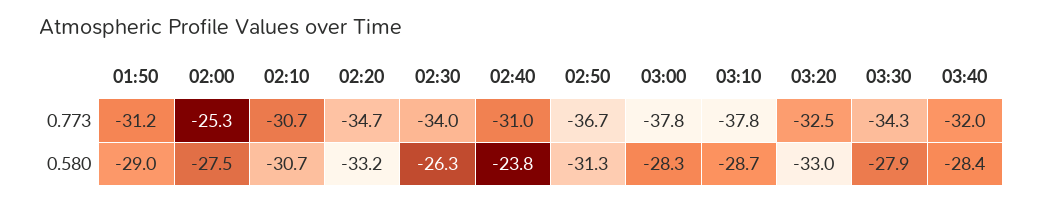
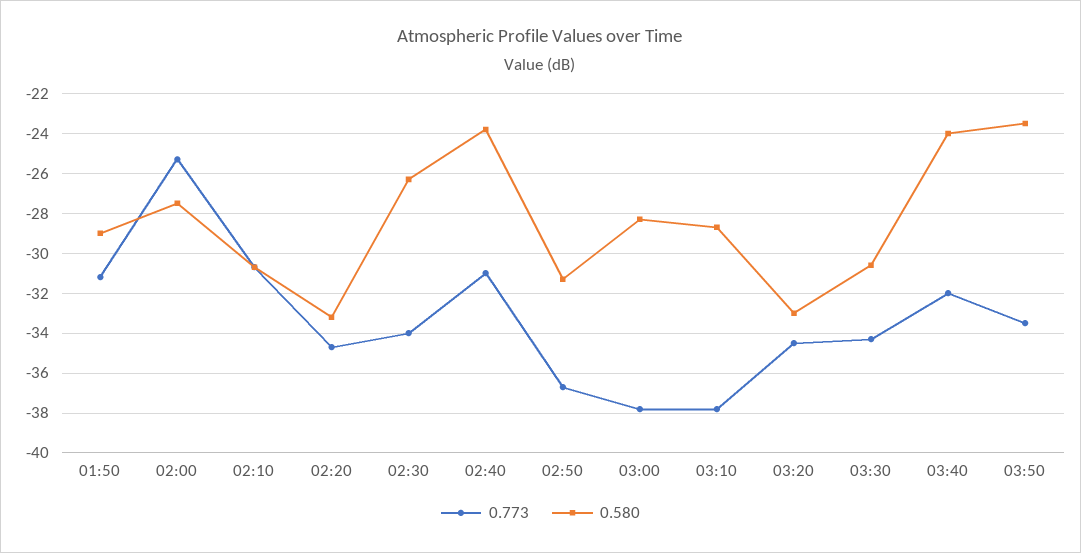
0.773, 03:20: -32.5 -> -34.5
0.580, 03:30: -27.9 -> -30.5
0.580, 03:40: -28.4 -> -24
0.773, 03:50: none -> -33.5
0.580, 03:50: none -> -23.5

